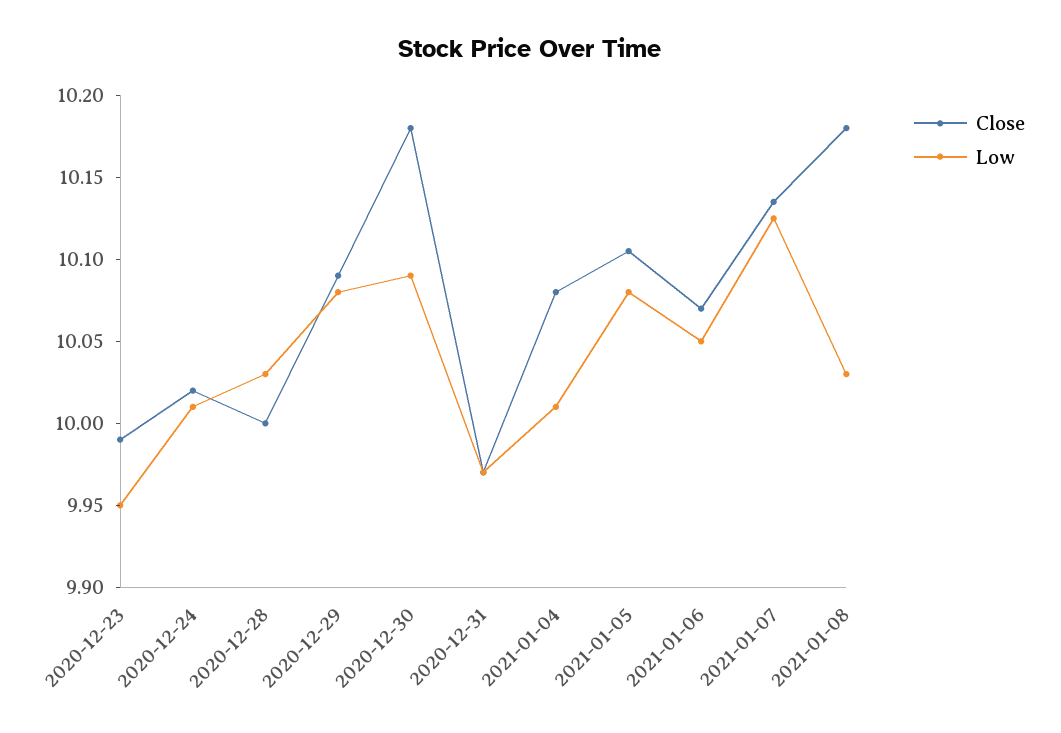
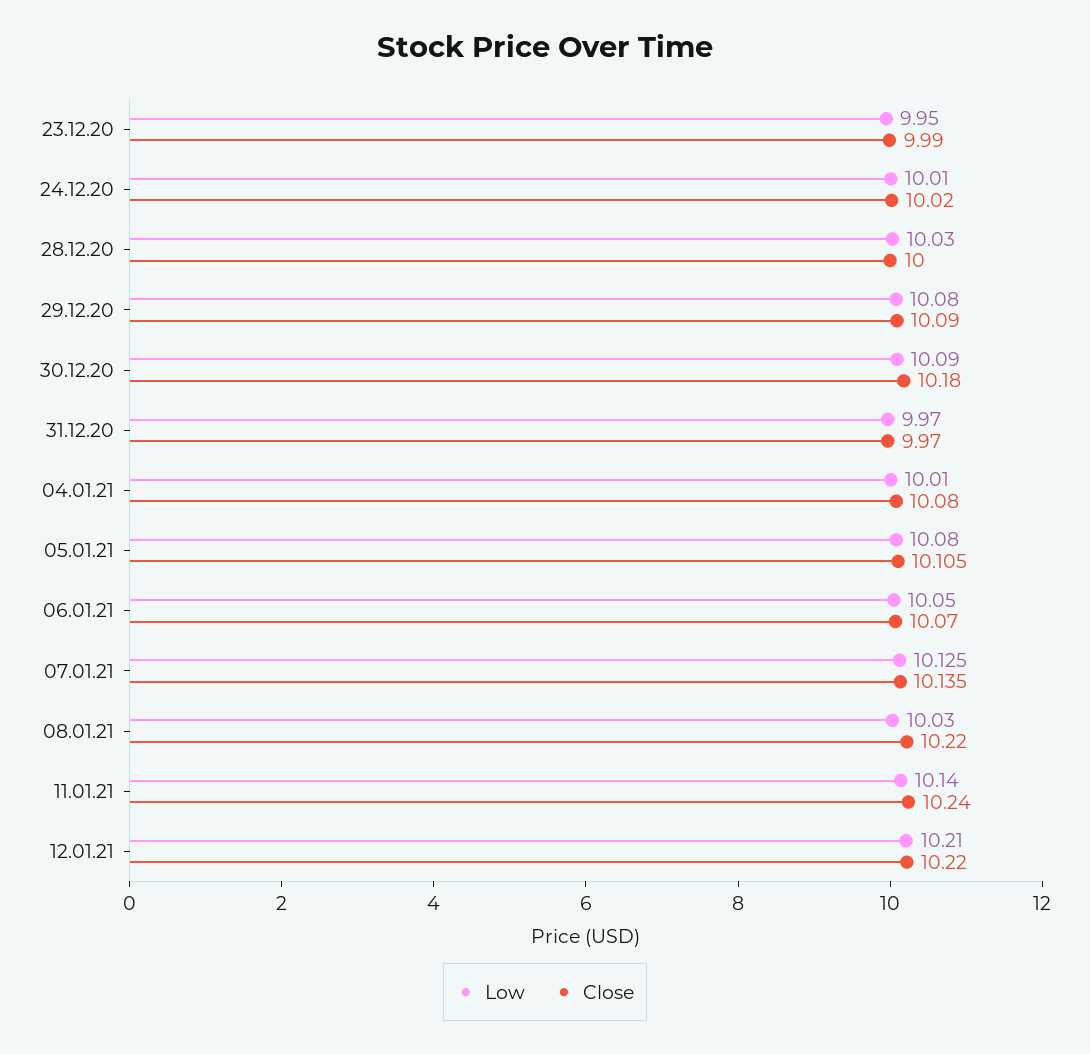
Close, 2021-01-08: 10.18 -> 10.22
Low, 11.01.21: none -> 10.14
Close, 11.01.21: none -> 10.24
Low, 12.01.21: none -> 10.21
Close, 12.01.21: none -> 10.22

